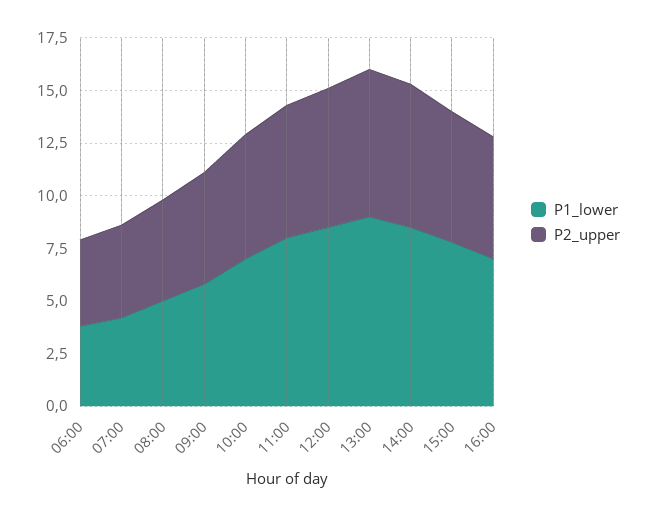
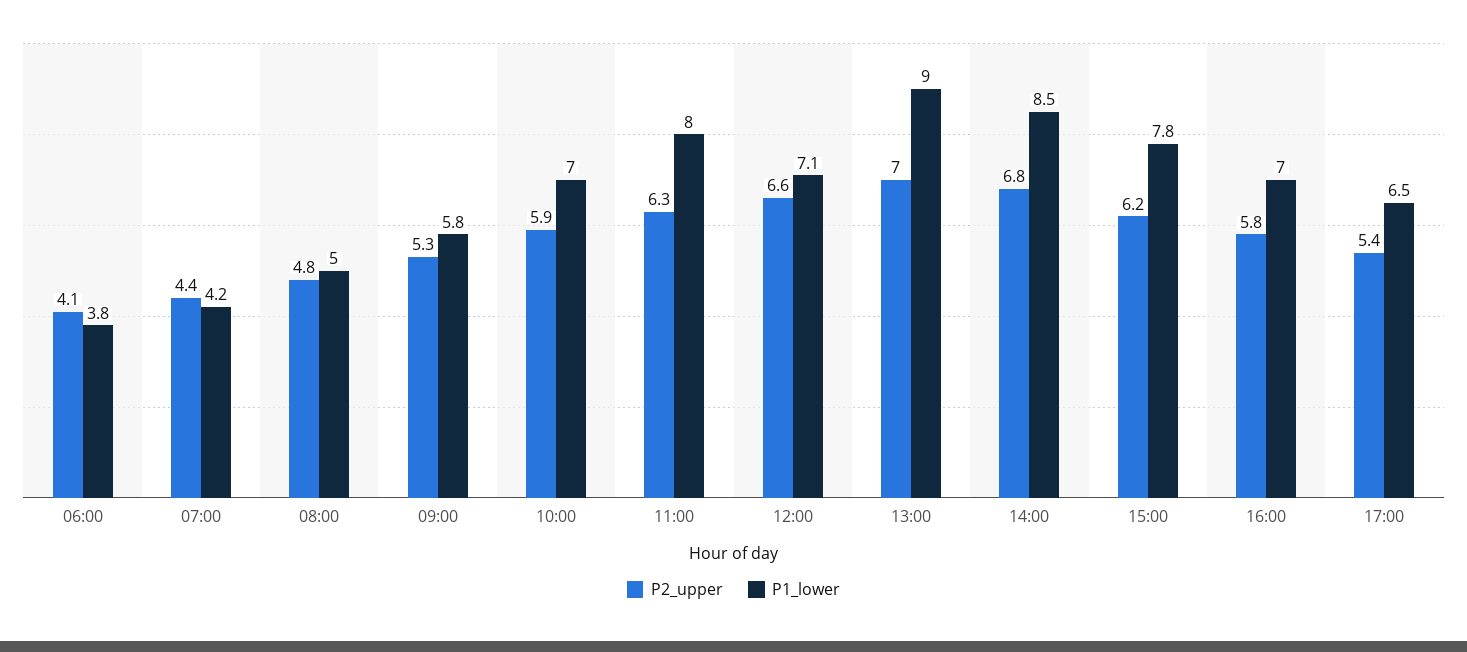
P1_lower, 12:00: 8.5 -> 7.1
P2_upper, 17:00: none -> 5.4
P1_lower, 17:00: none -> 6.5

